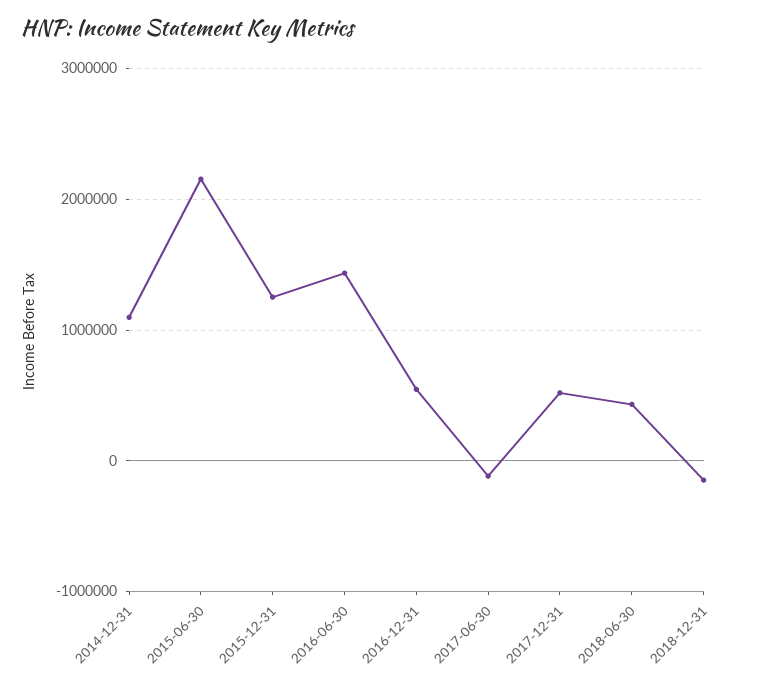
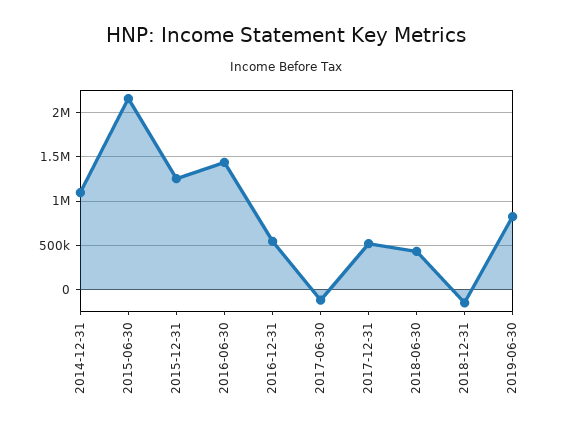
2019-06-30: none -> 800000

